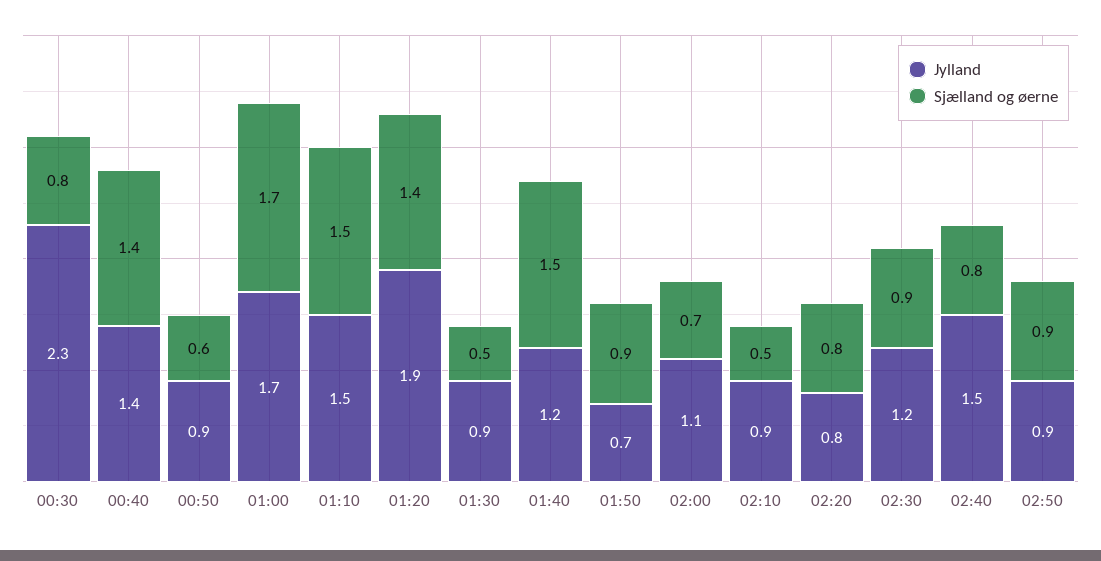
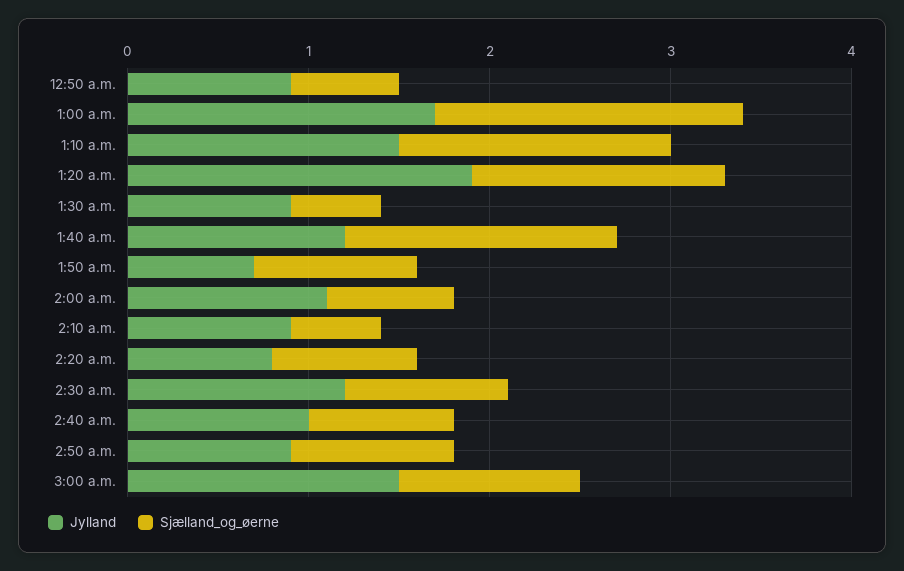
Jylland, 00:30: 2.3 -> none
Sjælland og øerne, 00:30: 0.8 -> none
Jylland, 00:40: 1.4 -> none
Sjælland og øerne, 00:40: 1.4 -> none
Jylland, 02:40: 1.5 -> 1
Jylland, 3:00 a.m.: none -> 1.5
Sjælland og øerne, 3:00 a.m.: none -> 1

